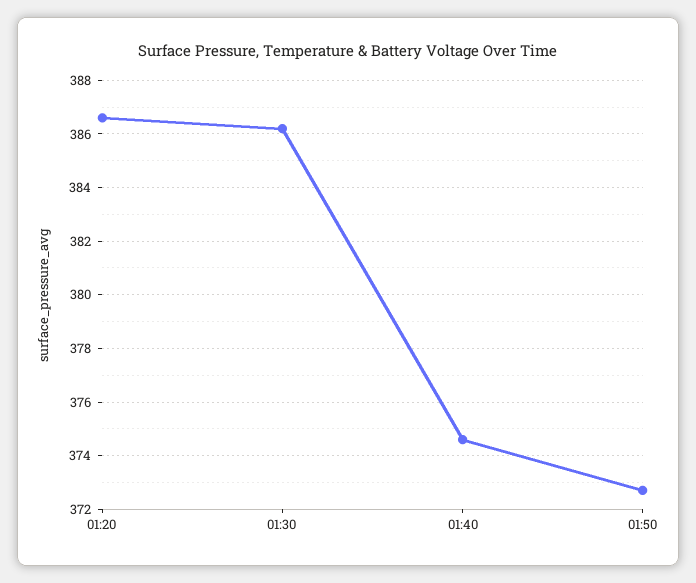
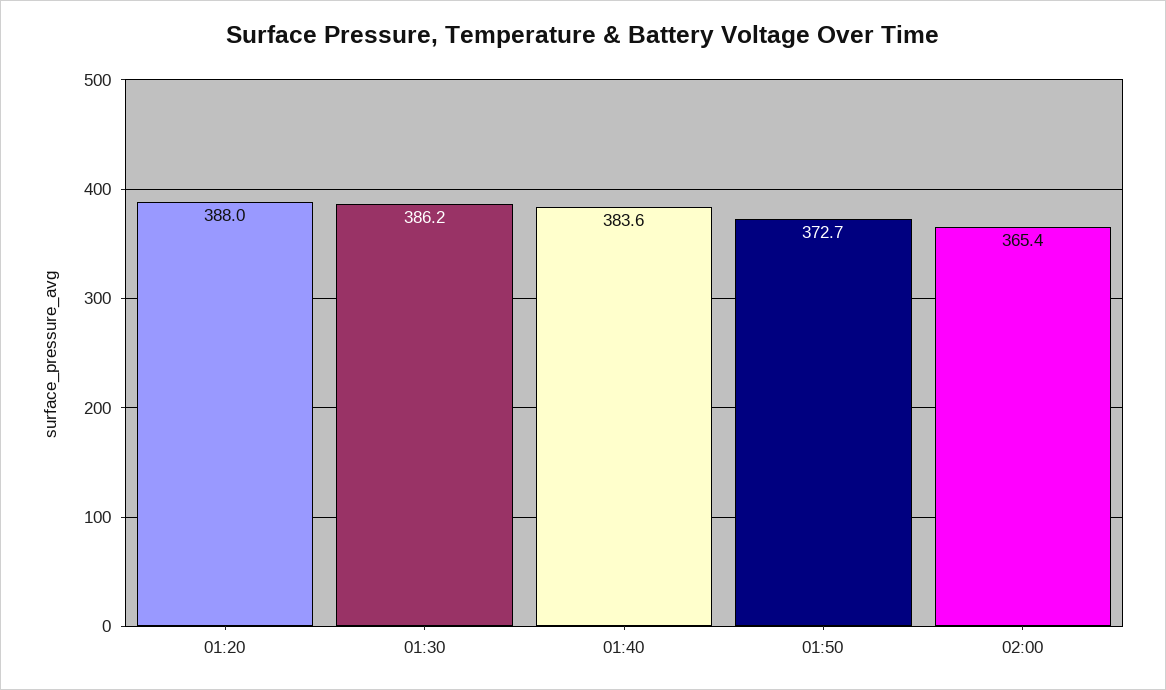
01:20: 386.5 -> 388
01:40: 374.5 -> 383.6
02:00: none -> 365.4

